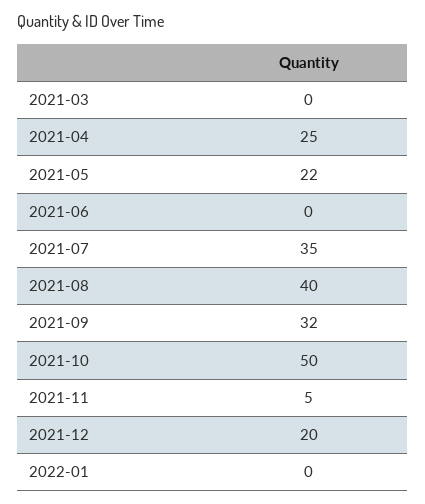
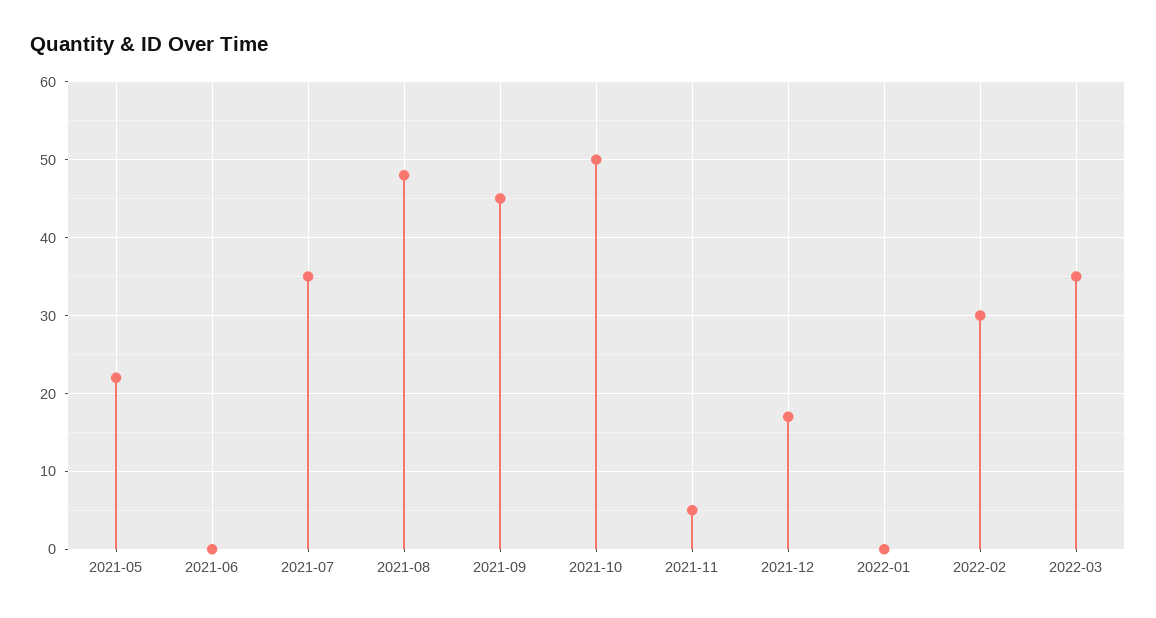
2021-03: 0 -> none
2021-04: 25 -> none
2021-08: 40 -> 48
2021-09: 32 -> 45
2021-12: 20 -> 17
2022-02: none -> 30
2022-03: none -> 35

